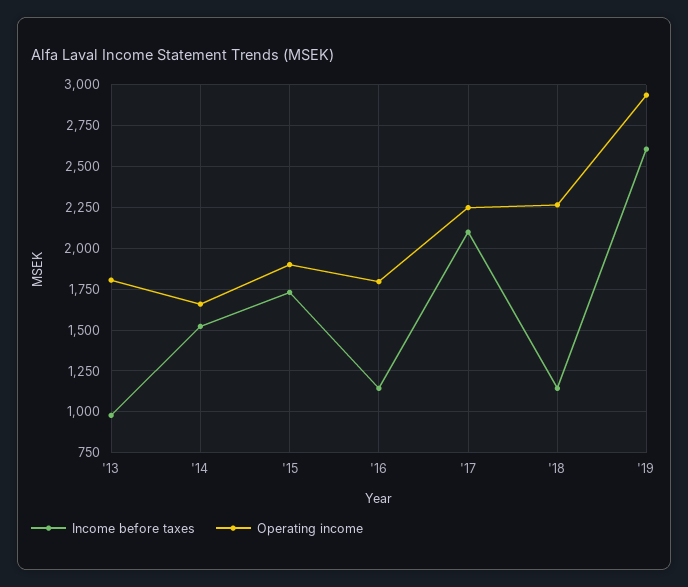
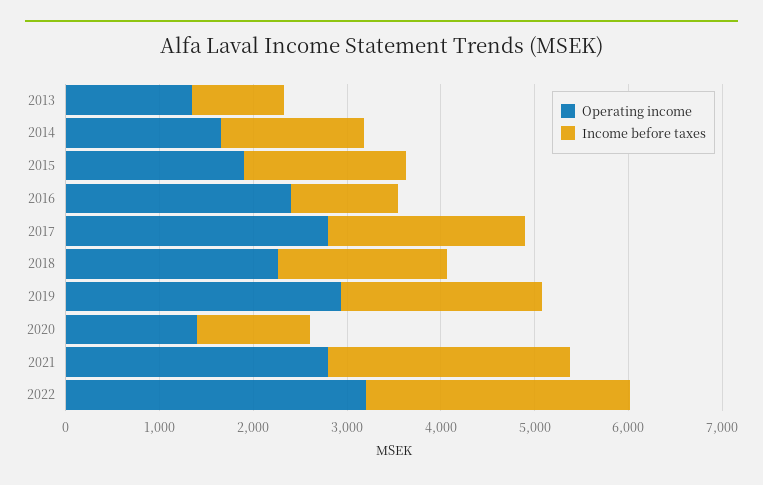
Operating income, '13: 1800 -> 1400
Operating income, '16: 1800 -> 2400
Operating income, '17: 2250 -> 2800
Income before taxes, '18: 1150 -> 1800
Income before taxes, '19: 2600 -> 2200
Operating income, 2020: none -> 1400
Income before taxes, 2020: none -> 1200
Operating income, 2021: none -> 2800
Income before taxes, 2021: none -> 2600
Operating income, 2022: none -> 3200
Income before taxes, 2022: none -> 2800

